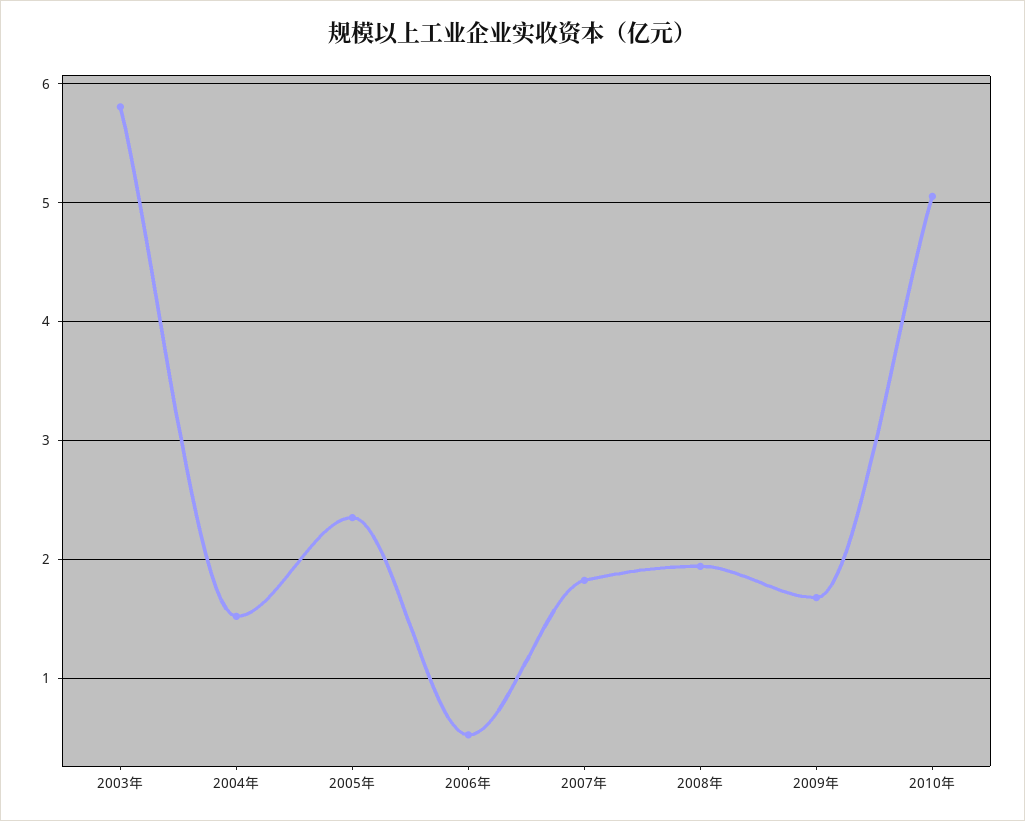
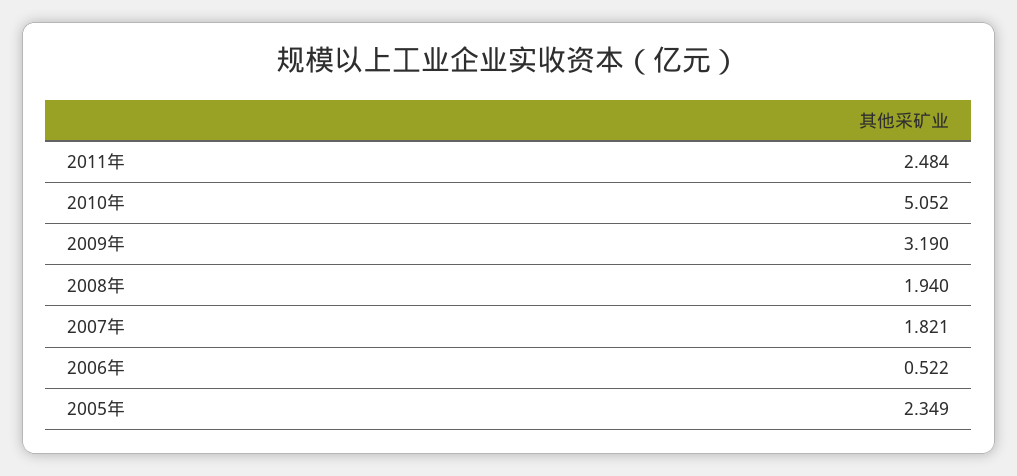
2003年: 5.8 -> none
2004年: 1.5 -> none
2009年: 1.7 -> 3.19
2011年: none -> 2.484

